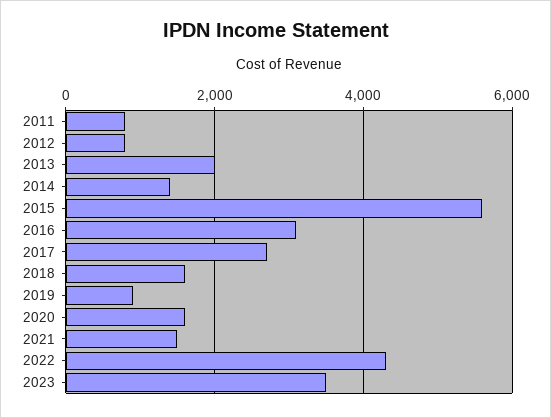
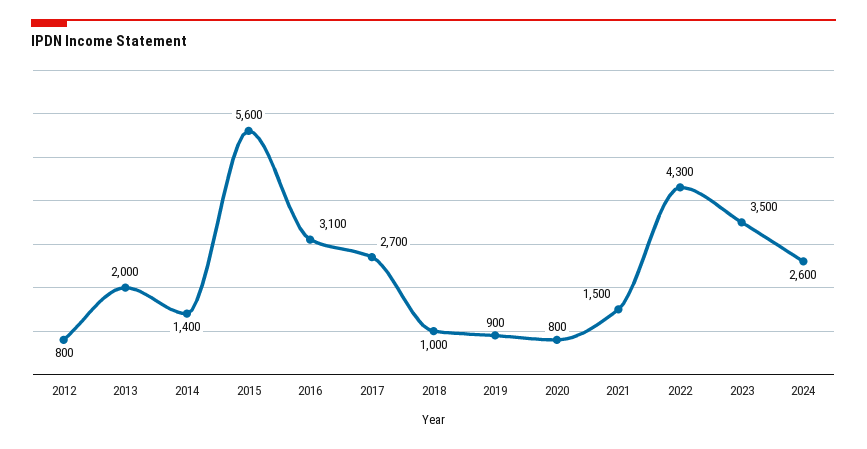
2011: 800 -> none
2018: 1600 -> 1000
2020: 1600 -> 800
2024: none -> 2600

